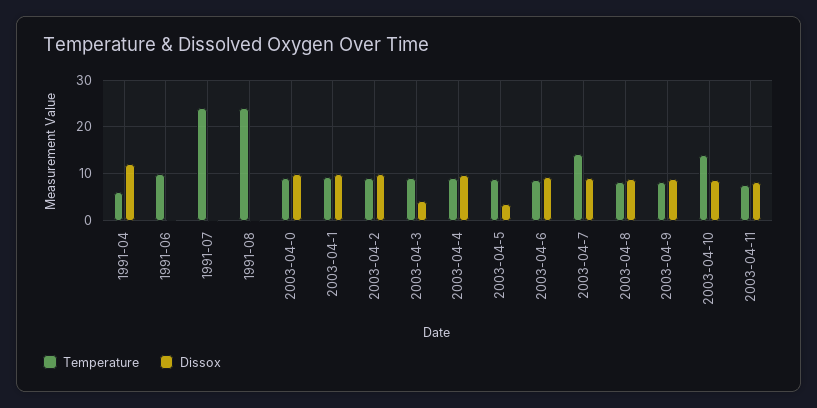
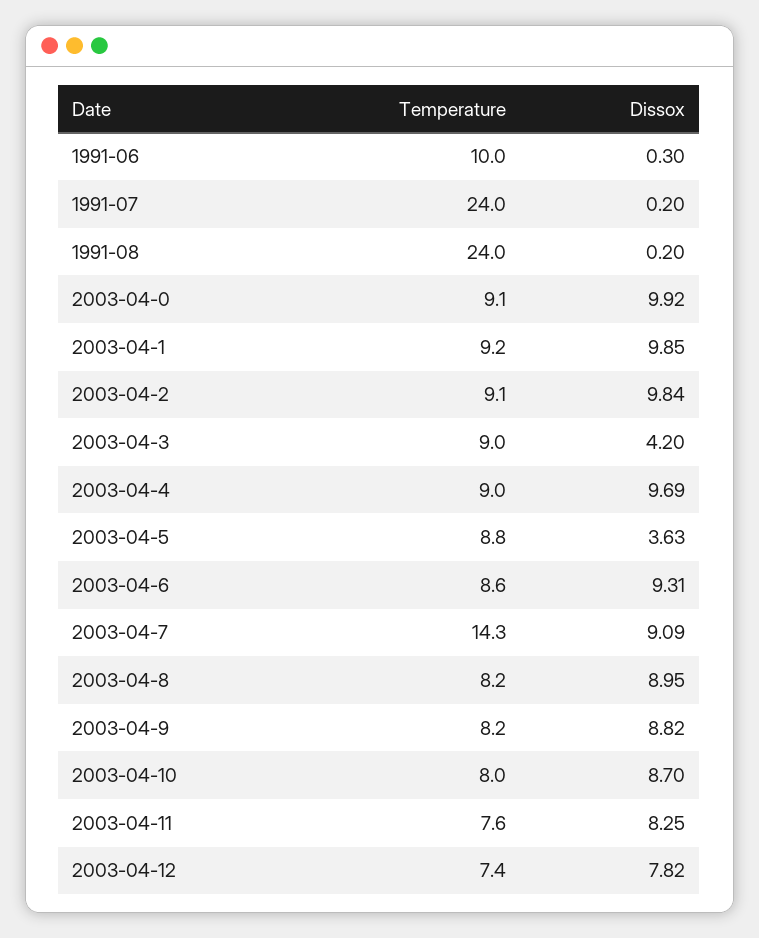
Temperature, 1991-04: 6 -> none
Dissox, 1991-04: 12 -> none
Temperature, 2003-04-10: 14 -> 8
Temperature, 2003-04-12: none -> 7.4
Dissox, 2003-04-12: none -> 7.82

